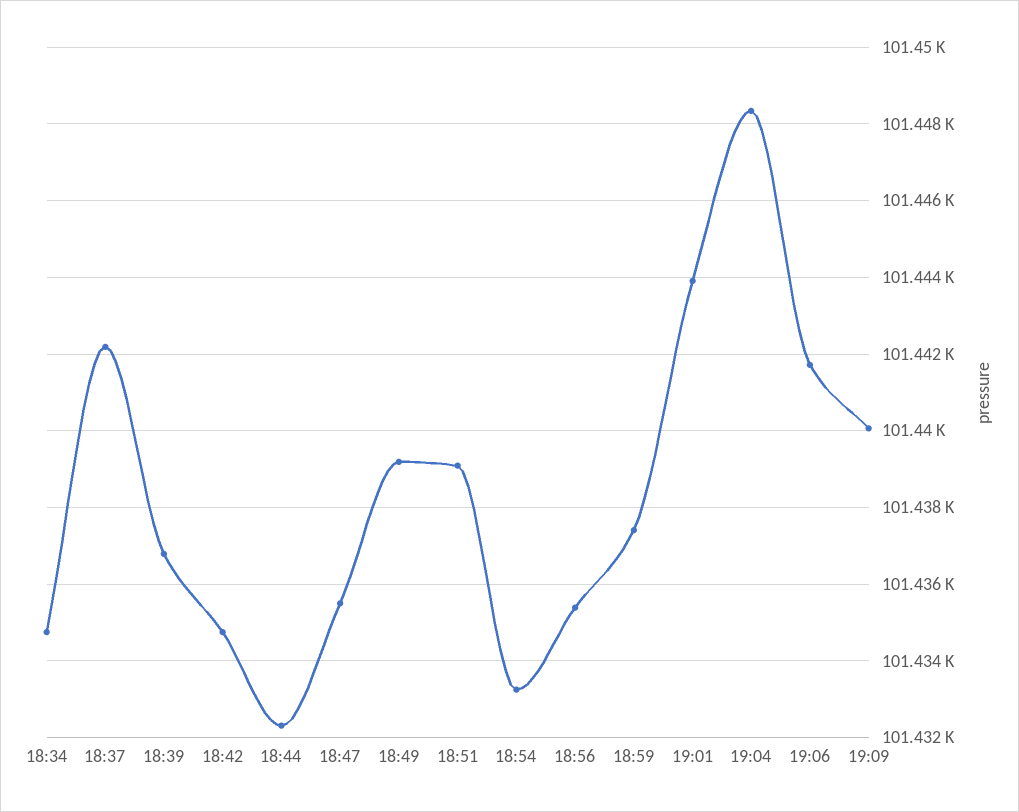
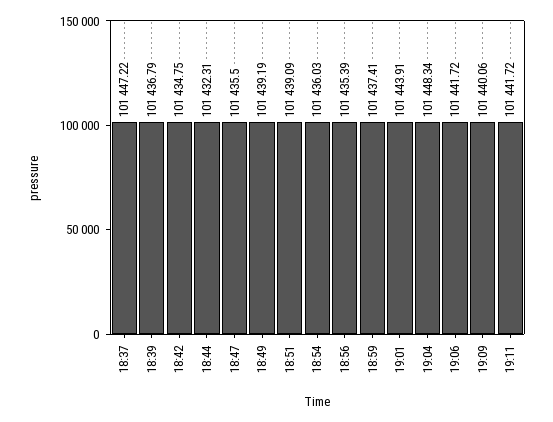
18:34: 101434.8 -> none
18:37: 101442.2 -> 101447.22
18:54: 101433.2 -> 101436.03
19:11: none -> 101441.72

